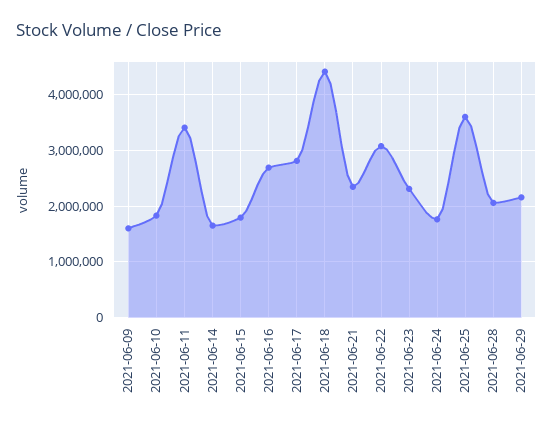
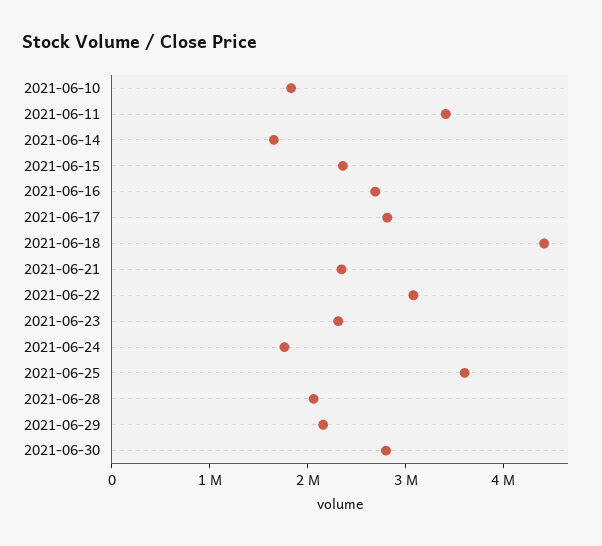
2021-06-09: 1600000 -> none
2021-06-15: 1800000 -> 2400000
2021-06-30: none -> 2800000

